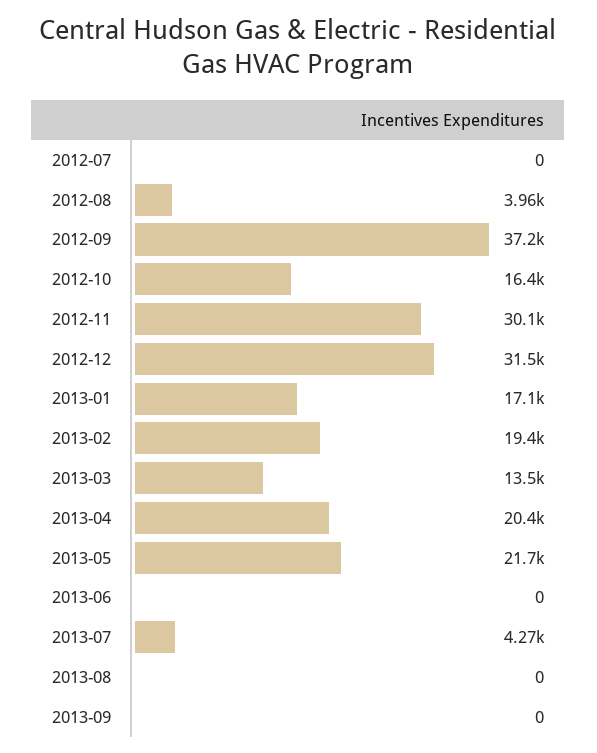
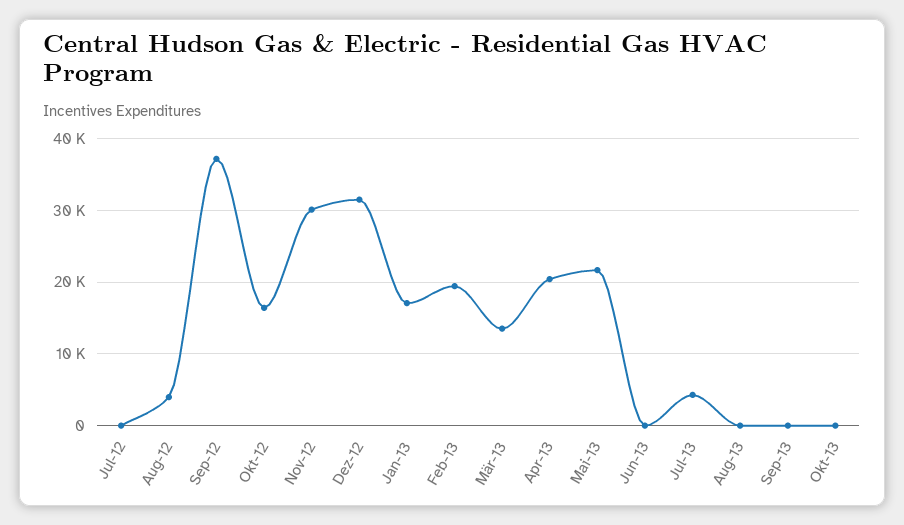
Okt-13: none -> 0

